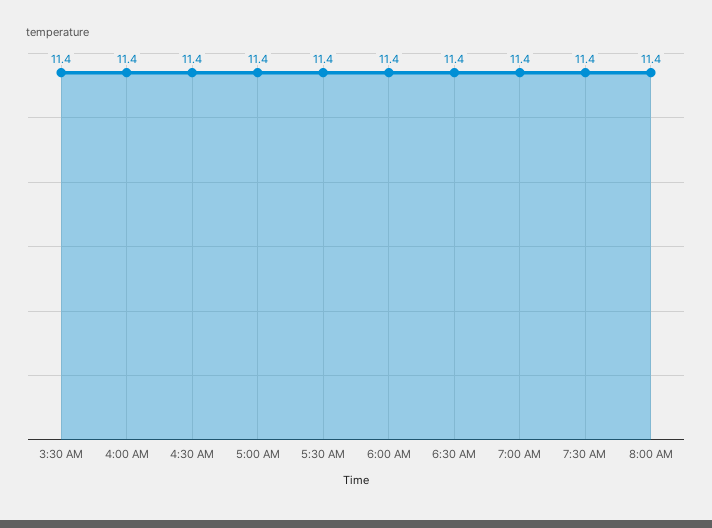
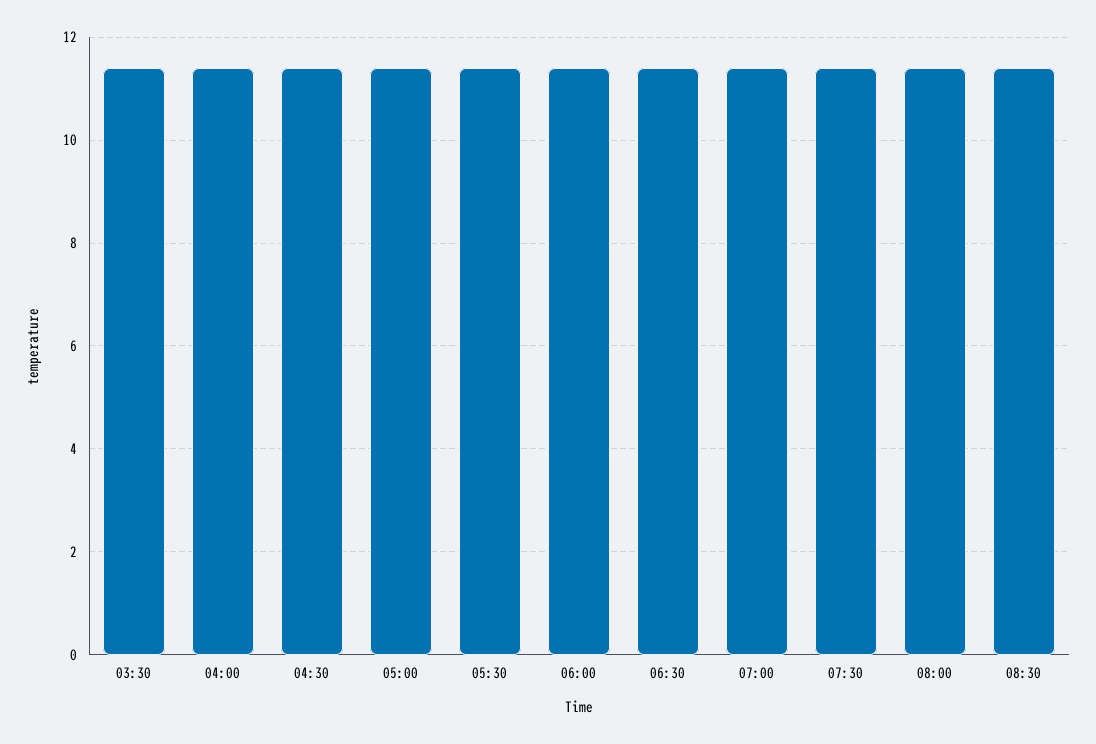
08:30: none -> 11.5

